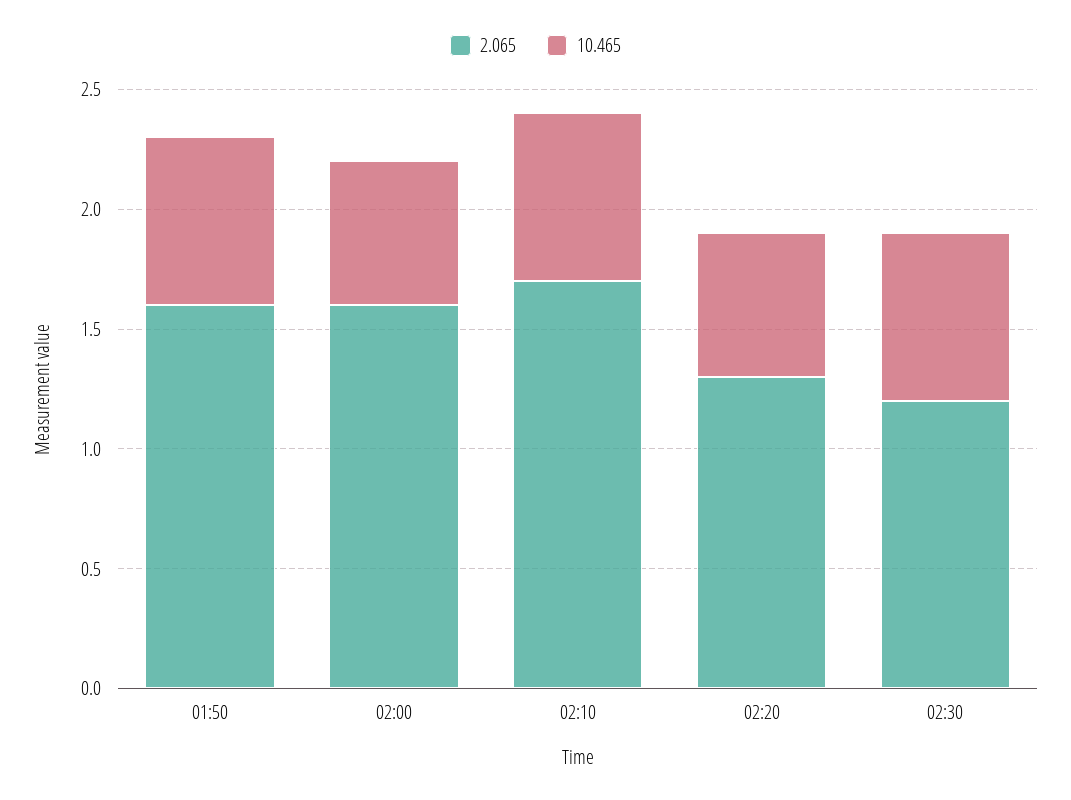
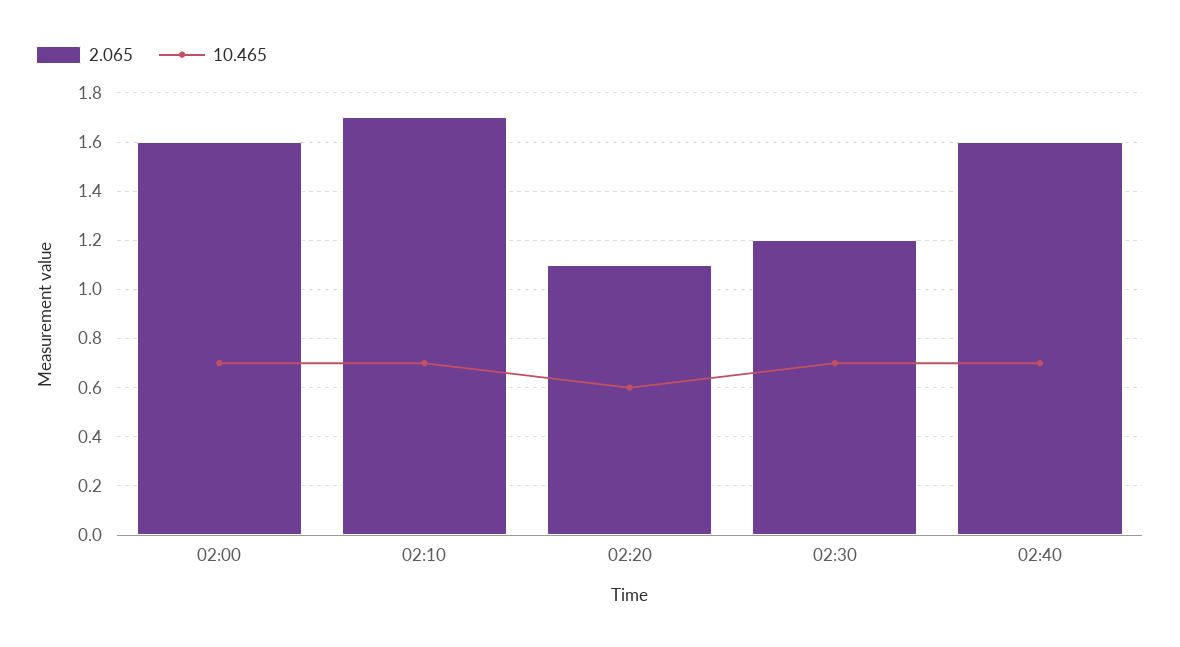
2.065, 01:50: 1.6 -> none
10.465, 01:50: 0.7 -> none
10.465, 02:00: 0.6 -> 0.7
2.065, 02:20: 1.3 -> 1.1
2.065, 02:40: none -> 1.6
10.465, 02:40: none -> 0.7

